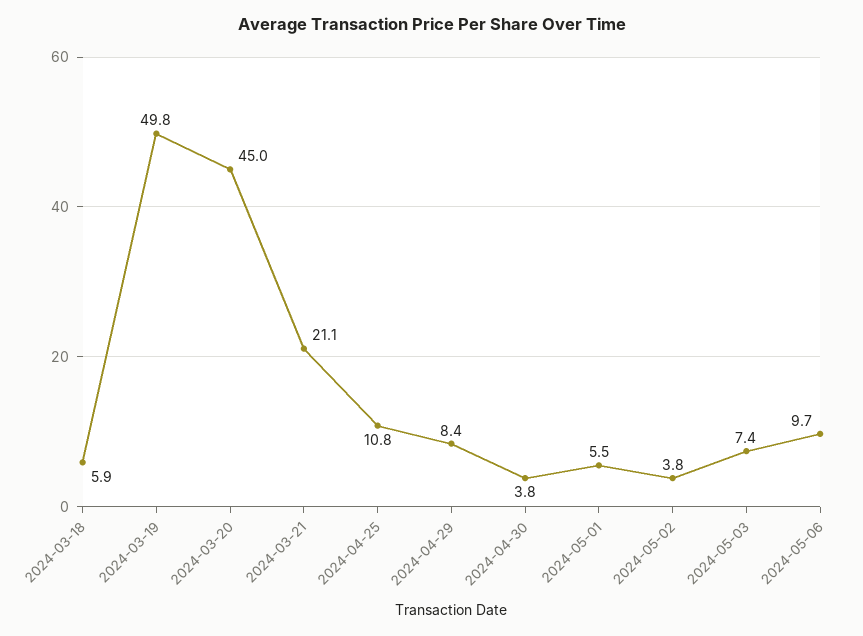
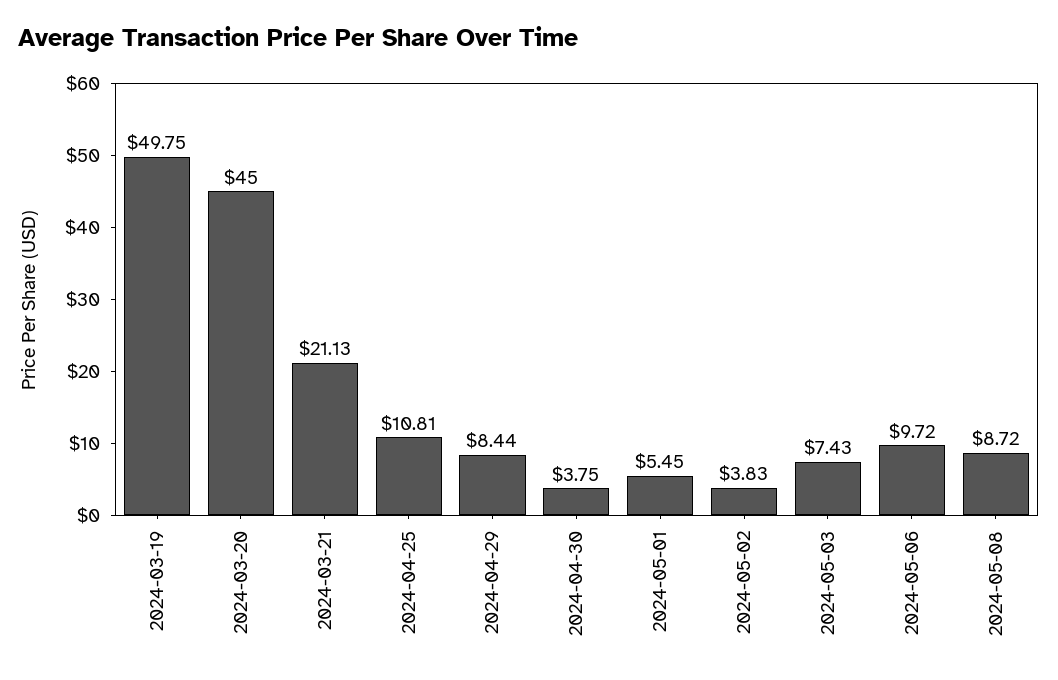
2024-03-18: 5.9 -> none
2024-05-08: none -> 8.72

